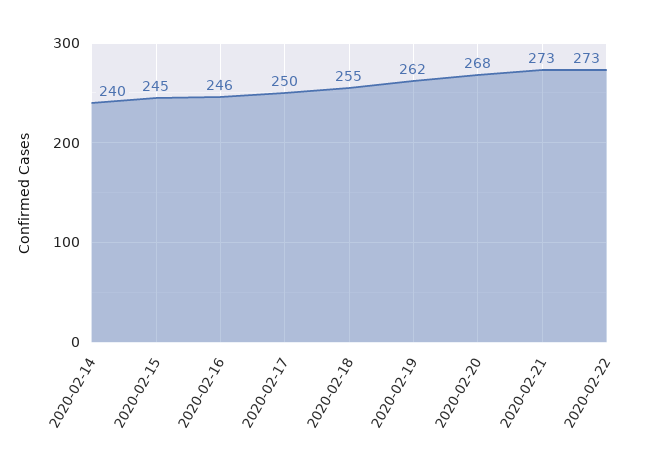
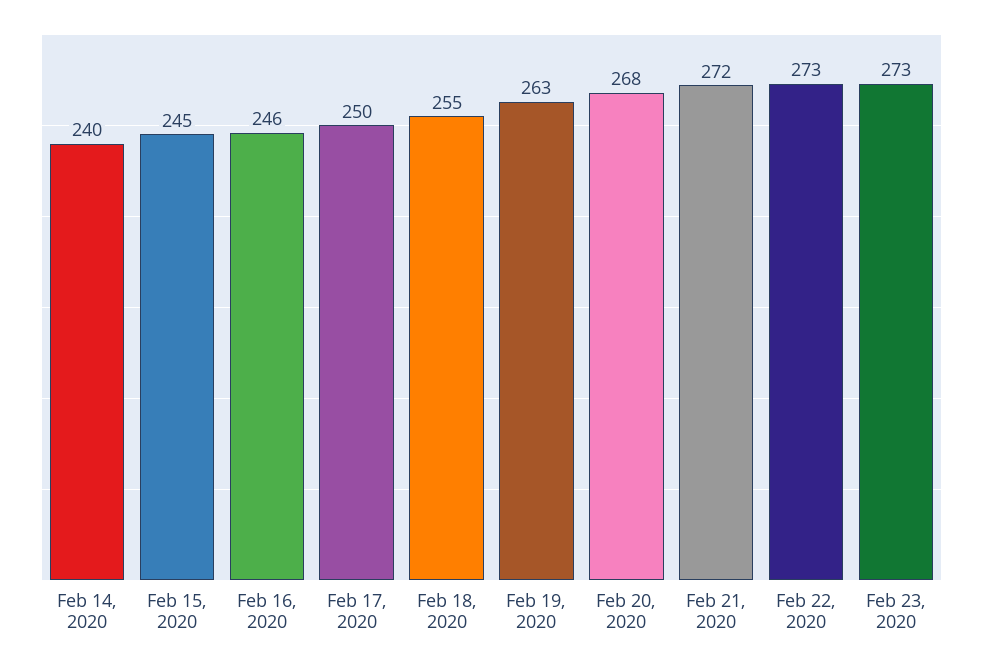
2020-02-19: 262 -> 263
2020-02-21: 273 -> 272
Feb 23, 2020: none -> 273

